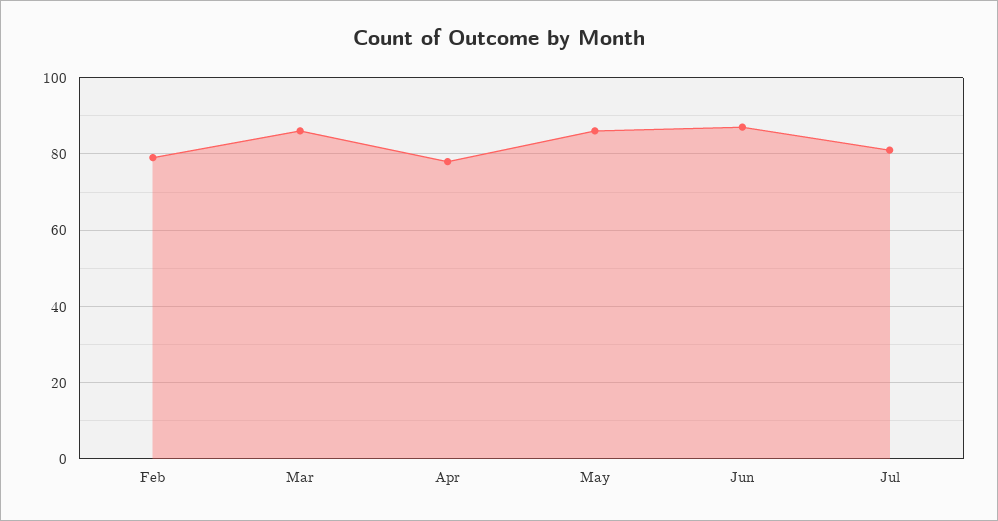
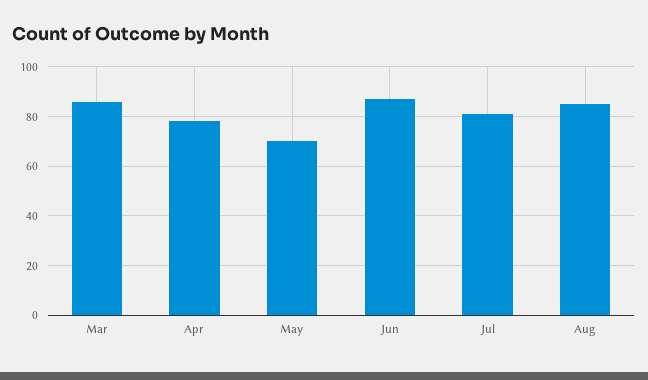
Feb: 80 -> none
May: 85 -> 70
Aug: none -> 85

